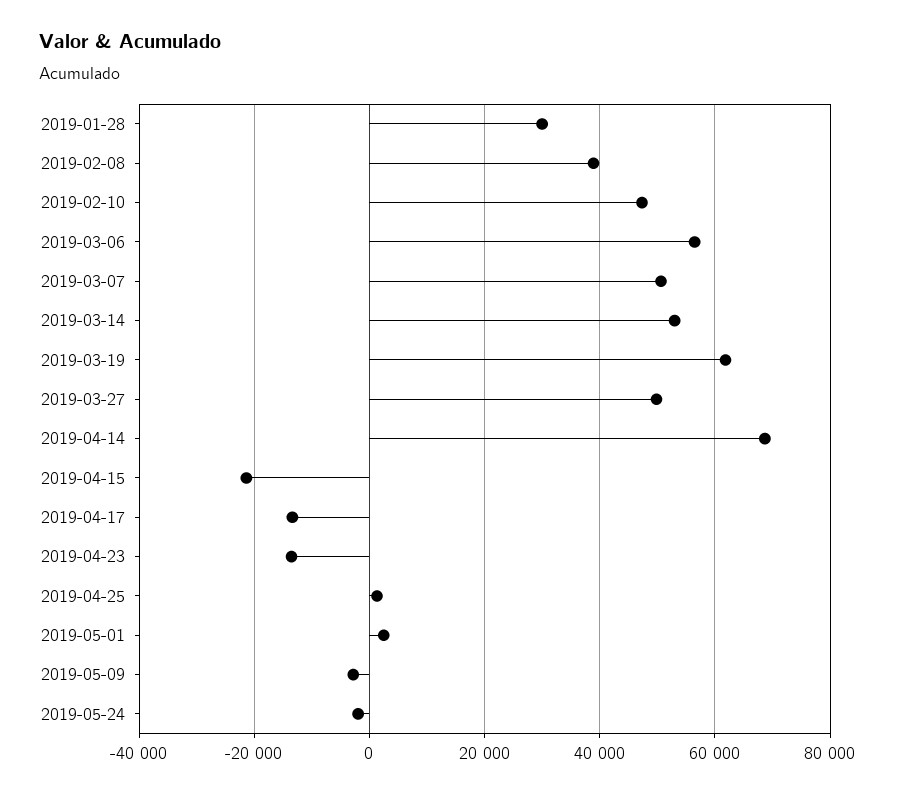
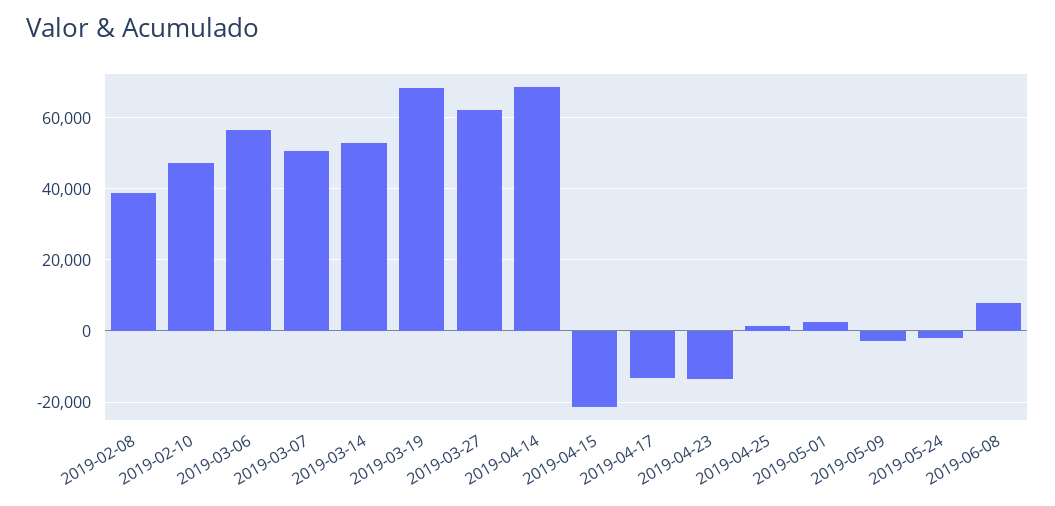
2019-01-28: 30000 -> none
2019-03-19: 62000 -> 68000
2019-03-27: 50000 -> 62000
2019-06-08: none -> 8000

